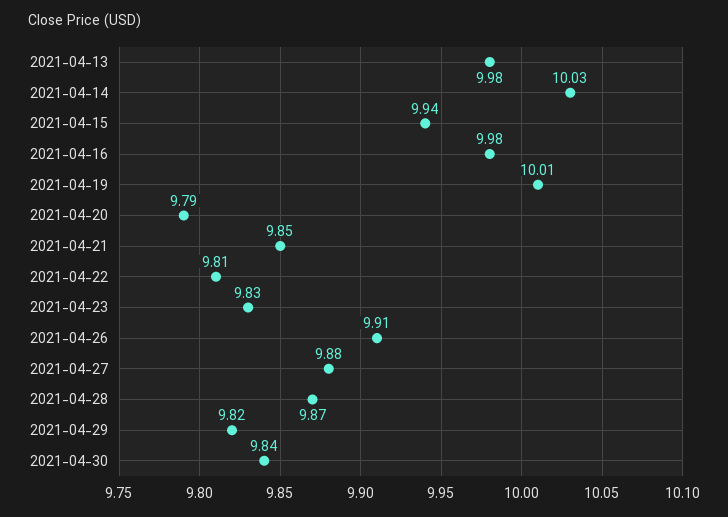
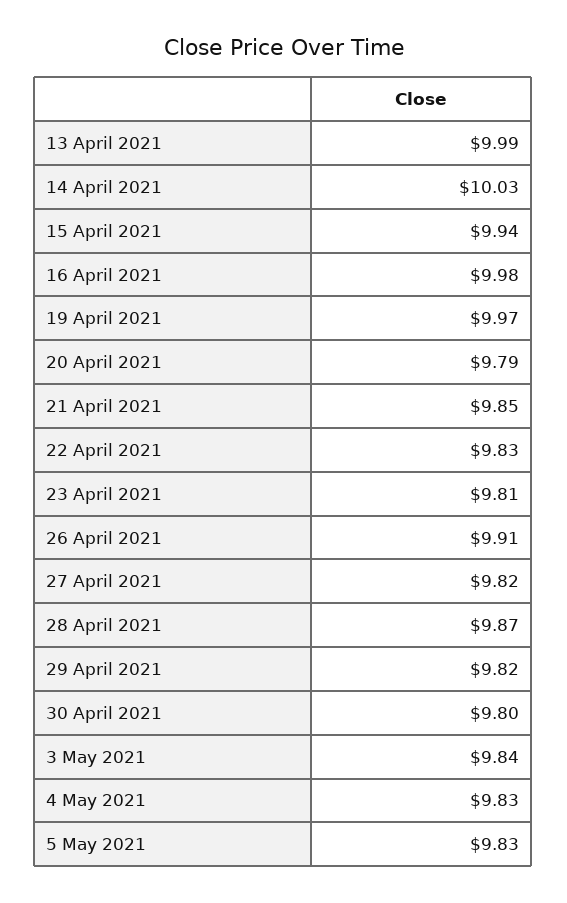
2021-04-13: 9.98 -> 9.99
2021-04-19: 10.01 -> 9.97
2021-04-22: 9.81 -> 9.83
2021-04-23: 9.83 -> 9.81
2021-04-27: 9.88 -> 9.82
2021-04-30: 9.84 -> 9.8
3 May 2021: none -> 9.84
4 May 2021: none -> 9.83
5 May 2021: none -> 9.83

